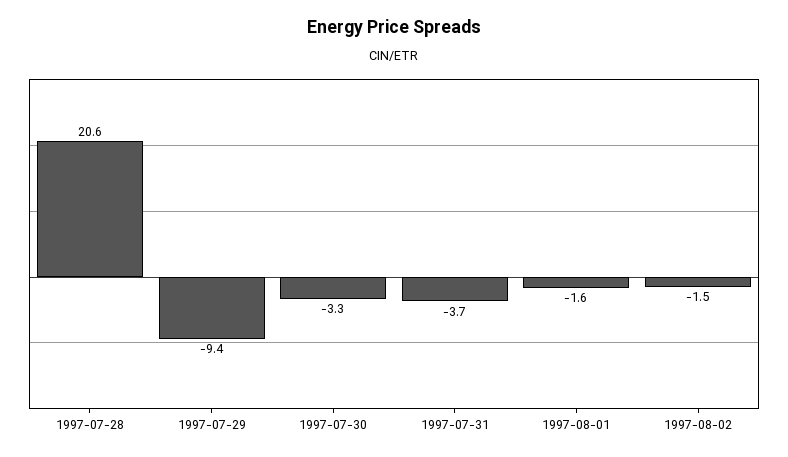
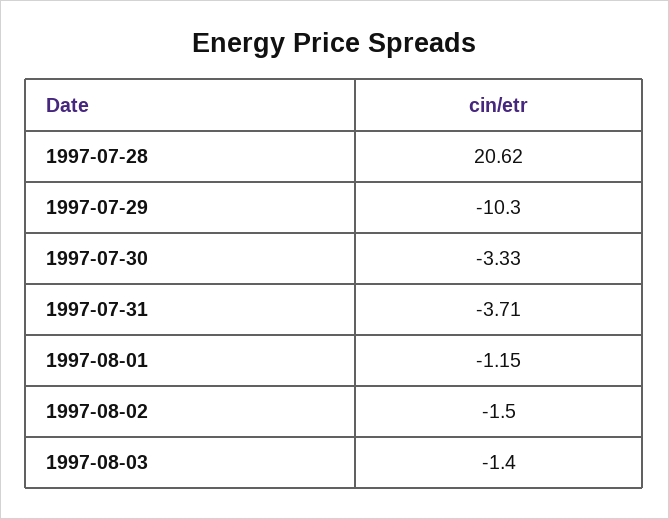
1997-07-29: -9.4 -> -10.3
1997-08-01: -1.6 -> -1.15
1997-08-03: none -> -1.4

